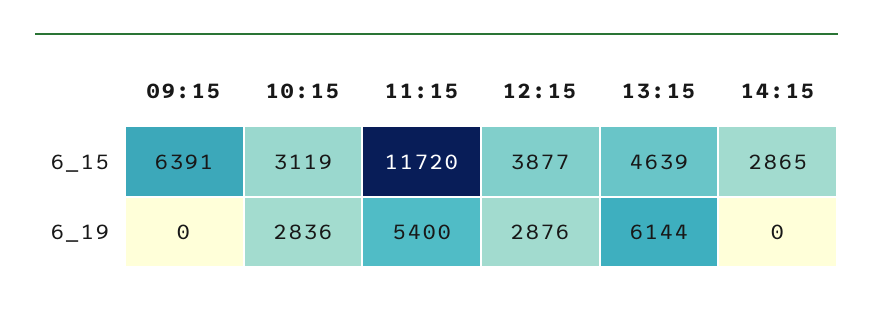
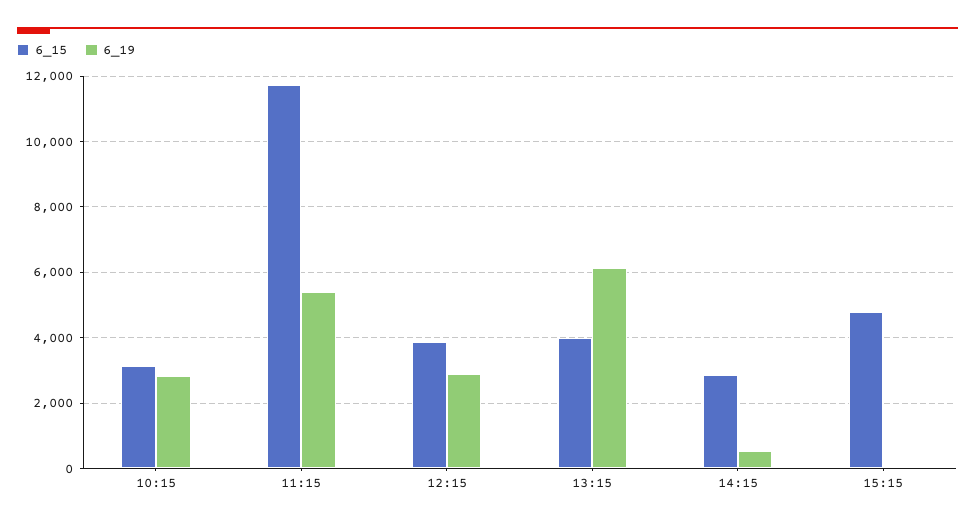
6_15, 09:15: 6391 -> none
6_15, 13:15: 4639 -> 4000
6_19, 09:15: 0 -> none
6_19, 14:15: 0 -> 600
6_15, 15:15: none -> 4800
6_19, 15:15: none -> 0

